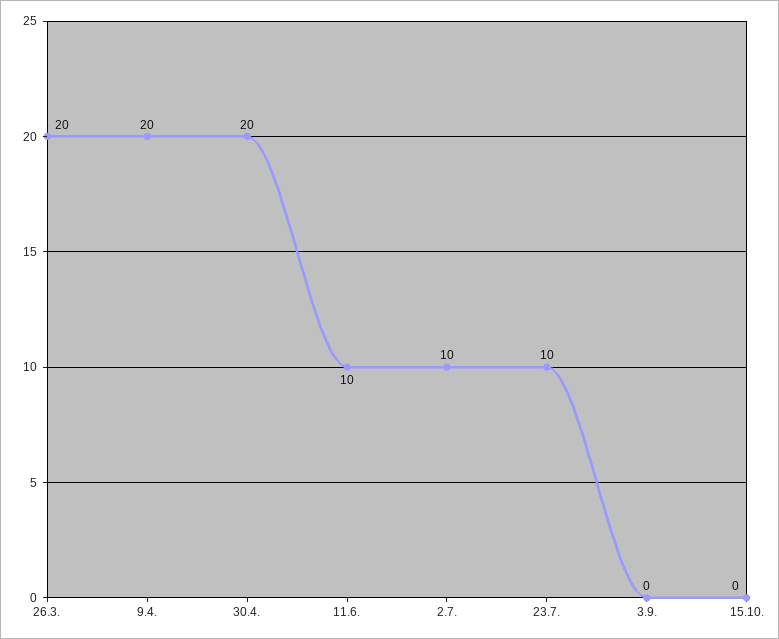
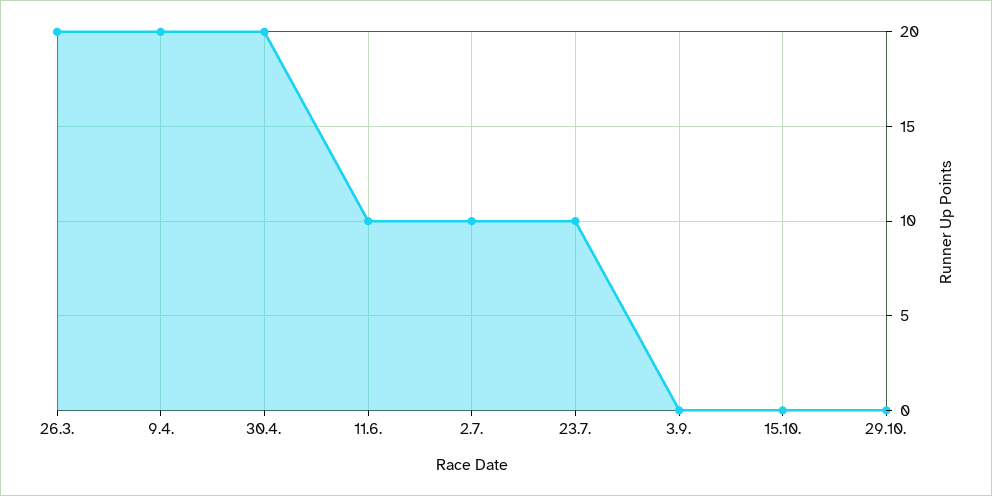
29.10.: none -> 0

